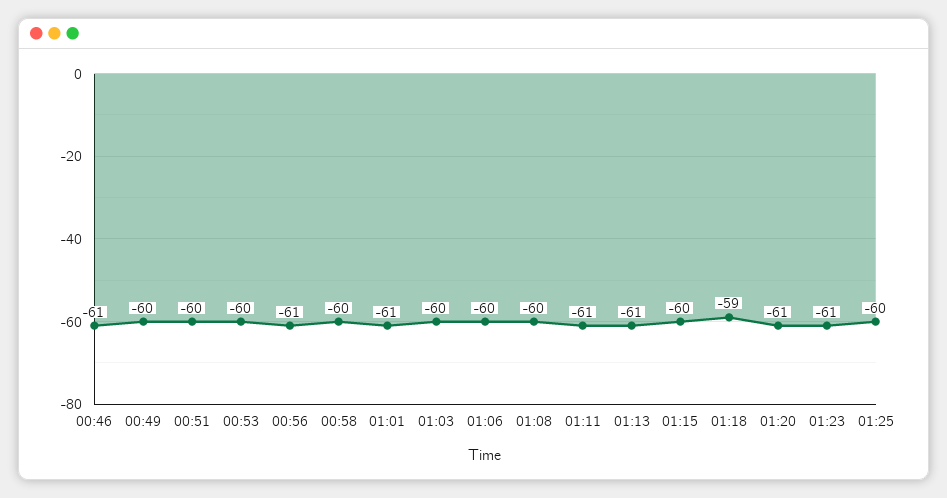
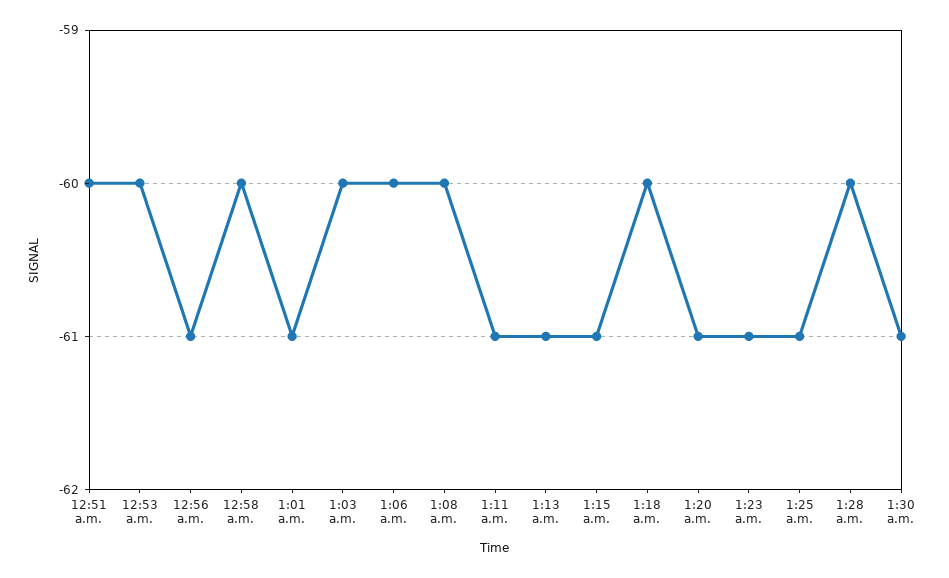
00:46: -61 -> none
00:49: -60 -> none
01:15: -60 -> -61
01:18: -59 -> -60
01:25: -60 -> -61
1:28 a.m.: none -> -60
1:30 a.m.: none -> -61

